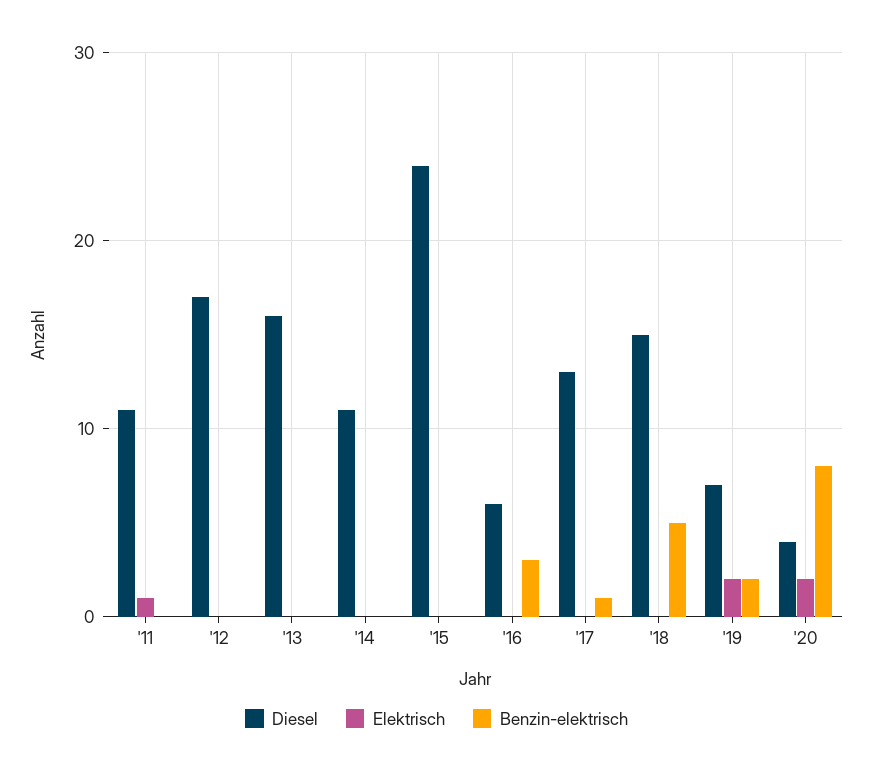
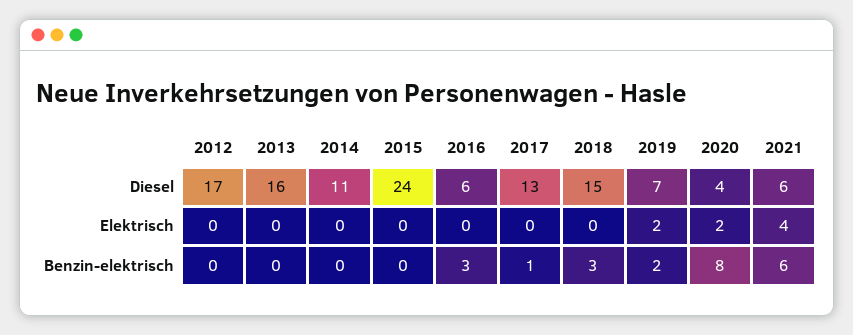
Diesel, '11: 11 -> none
Elektrisch, '11: 1 -> none
Benzin-elektrisch, '11: 0 -> none
Benzin-elektrisch, '18: 5 -> 3
Diesel, 2021: none -> 6
Elektrisch, 2021: none -> 4
Benzin-elektrisch, 2021: none -> 6

